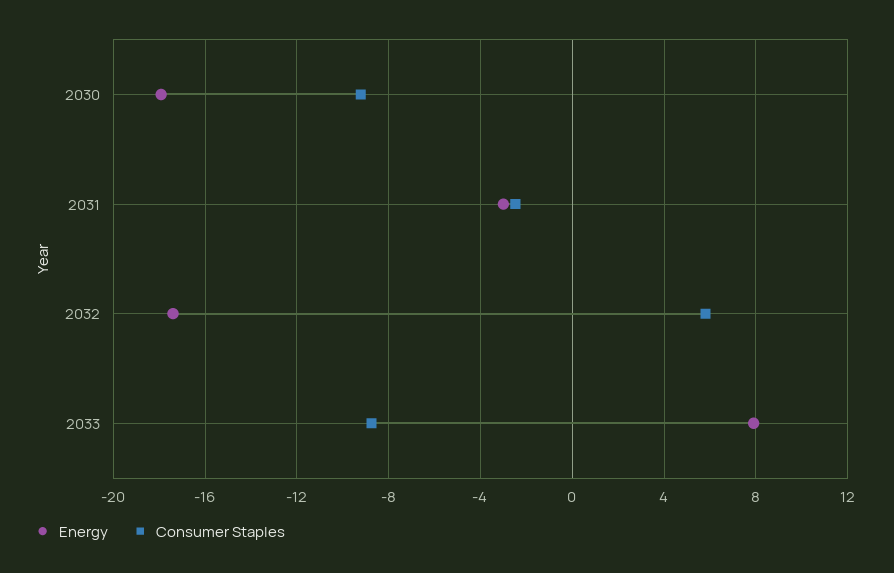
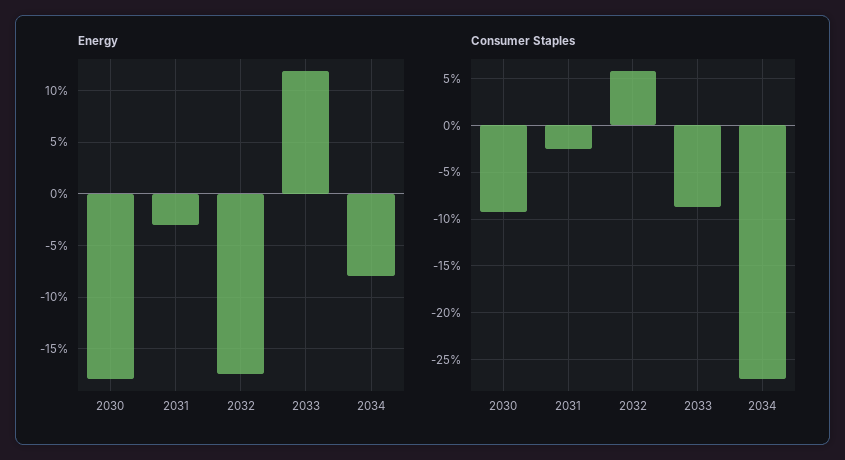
Energy, 2033: 8 -> 12
Energy, 2034: none -> -8
Consumer Staples, 2034: none -> -27

